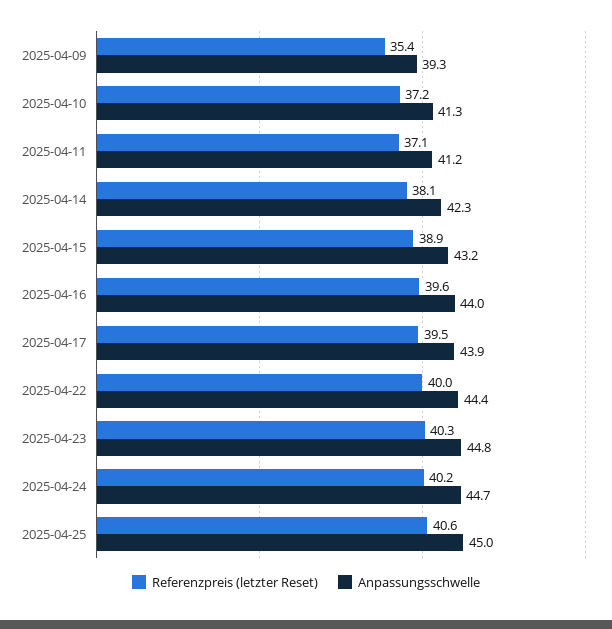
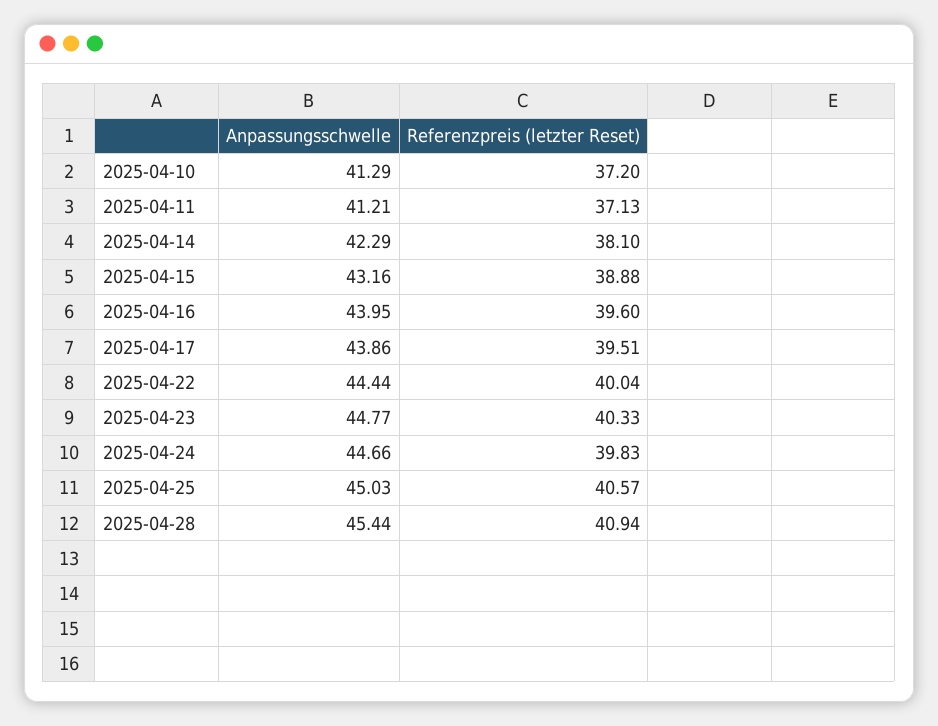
Referenzpreis (letzter Reset), 2025-04-09: 35.4 -> none
Anpassungsschwelle, 2025-04-09: 39.3 -> none
Referenzpreis (letzter Reset), 2025-04-24: 40.2 -> 39.83
Anpassungsschwelle, 2025-04-28: none -> 45.44
Referenzpreis (letzter Reset), 2025-04-28: none -> 40.94

